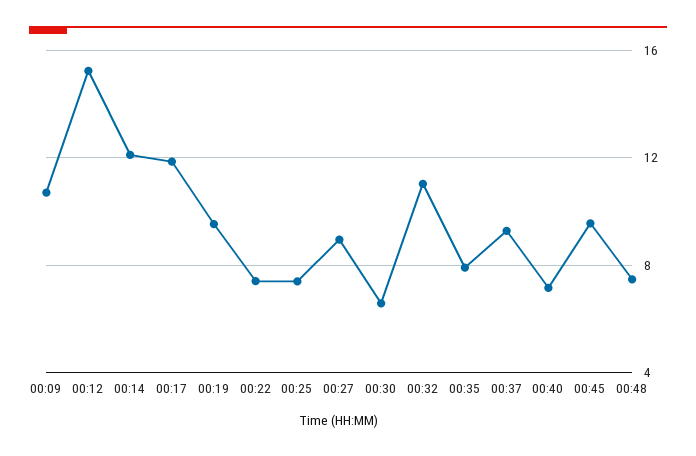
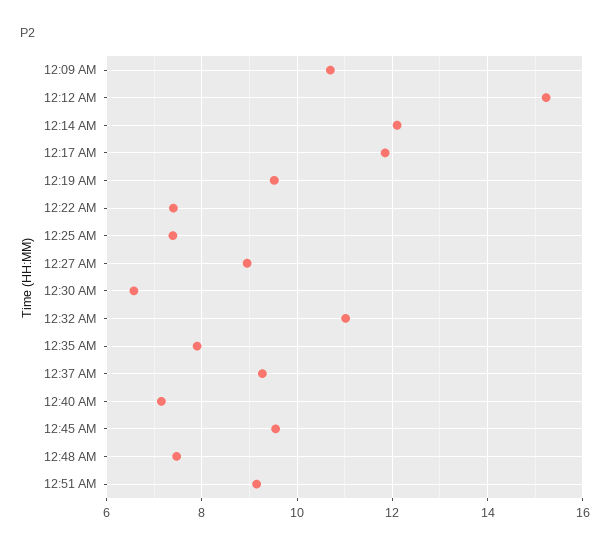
12:51 AM: none -> 9.2

